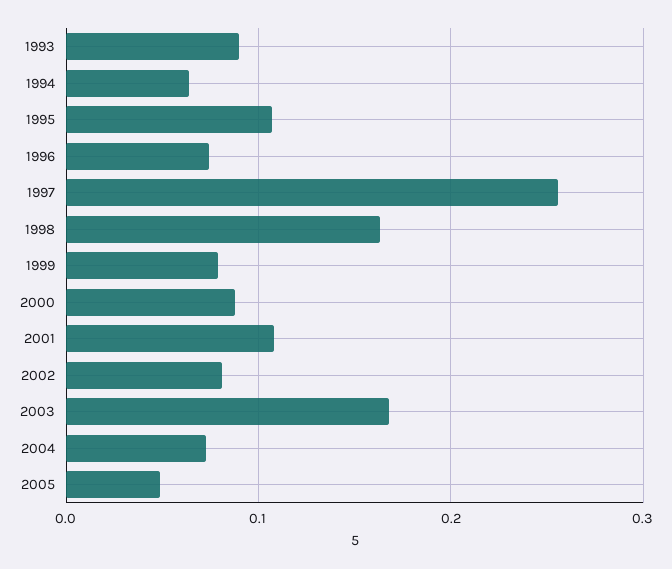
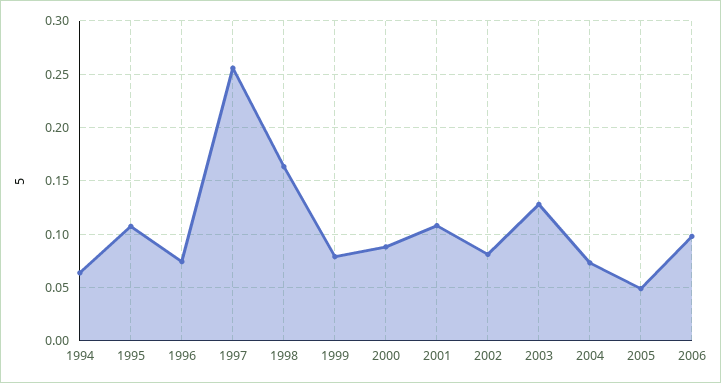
1993: 0.09 -> none
2003: 0.17 -> 0.13
2006: none -> 0.1

